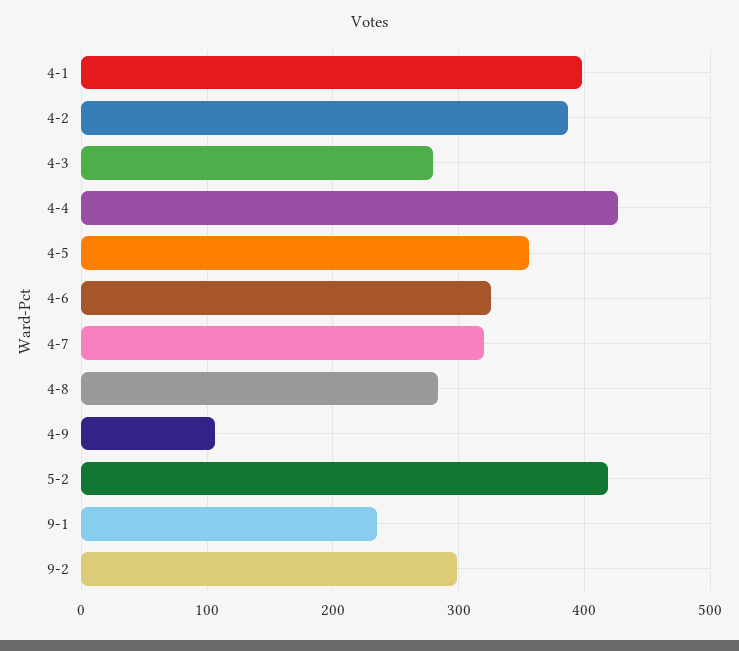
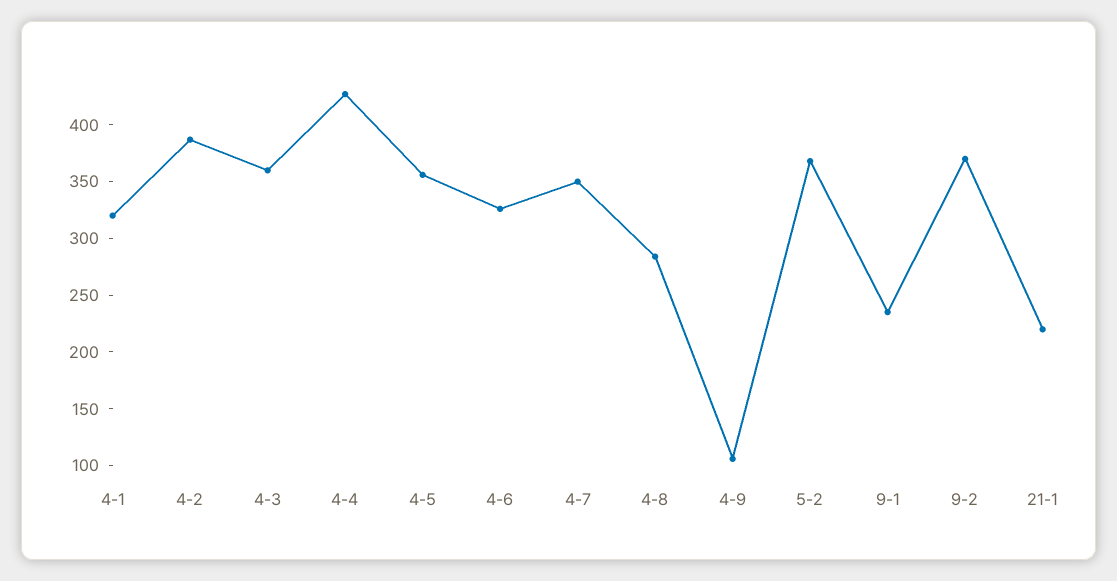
4-1: 400 -> 320
4-3: 280 -> 360
4-7: 320 -> 350
5-2: 420 -> 370
9-2: 300 -> 370
21-1: none -> 220

